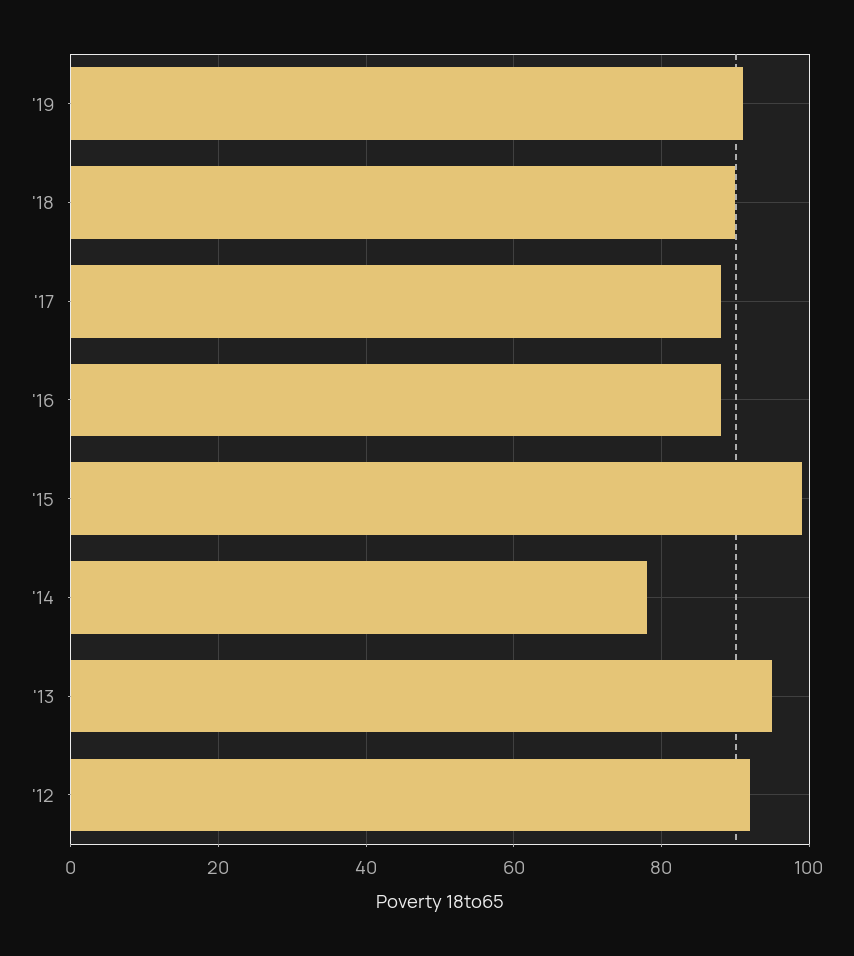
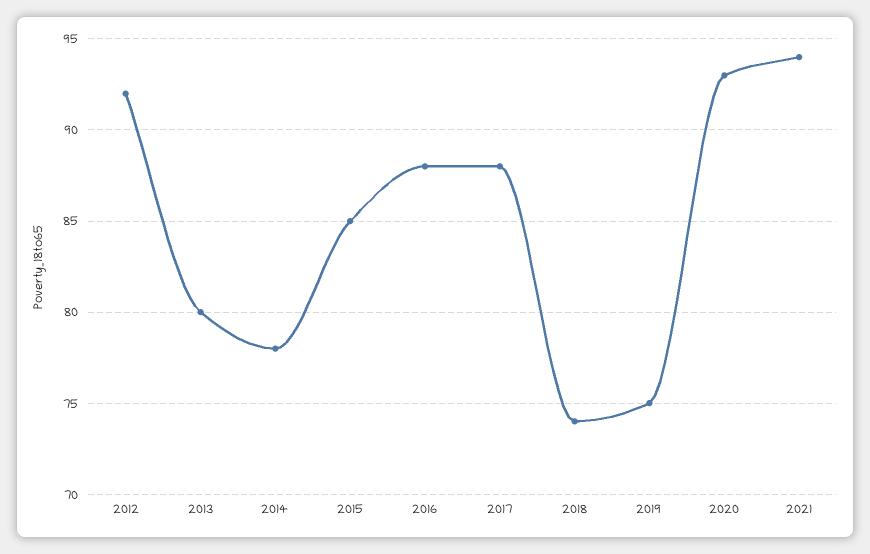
'19: 90 -> 75
'18: 90 -> 74
'15: 100 -> 85
'13: 95 -> 80
2020: none -> 93
2021: none -> 94

